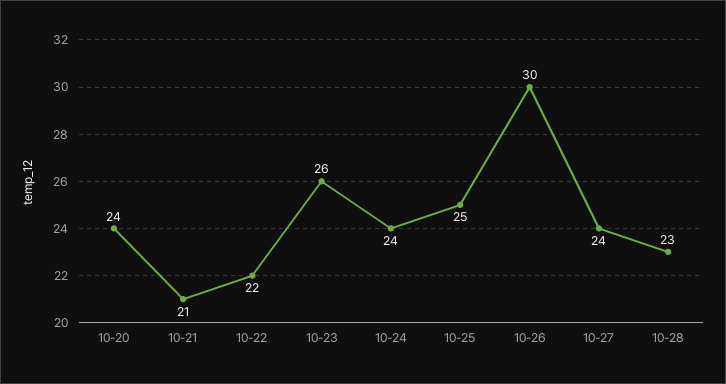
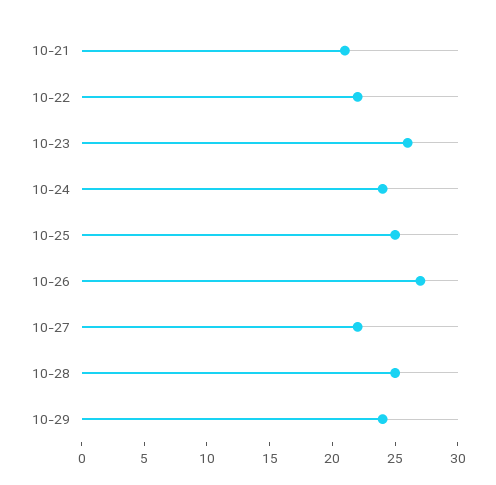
10-20: 24 -> none
10-26: 30 -> 27
10-27: 24 -> 22
10-28: 23 -> 25
10-29: none -> 24

